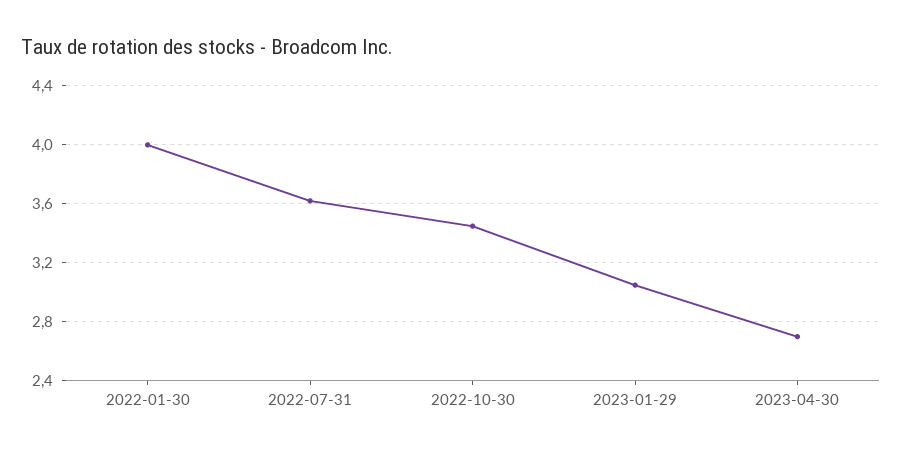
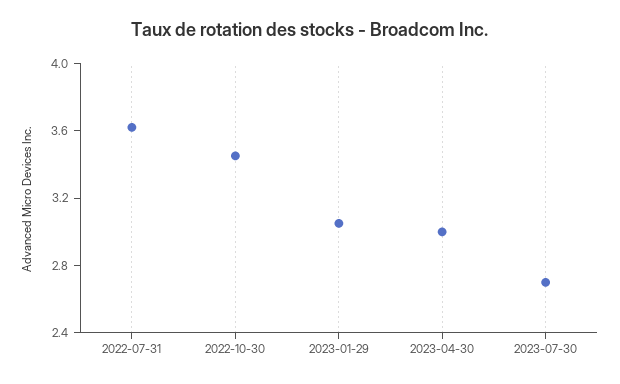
2022-01-30: 4 -> none
2023-04-30: 2.7 -> 3
2023-07-30: none -> 2.7

